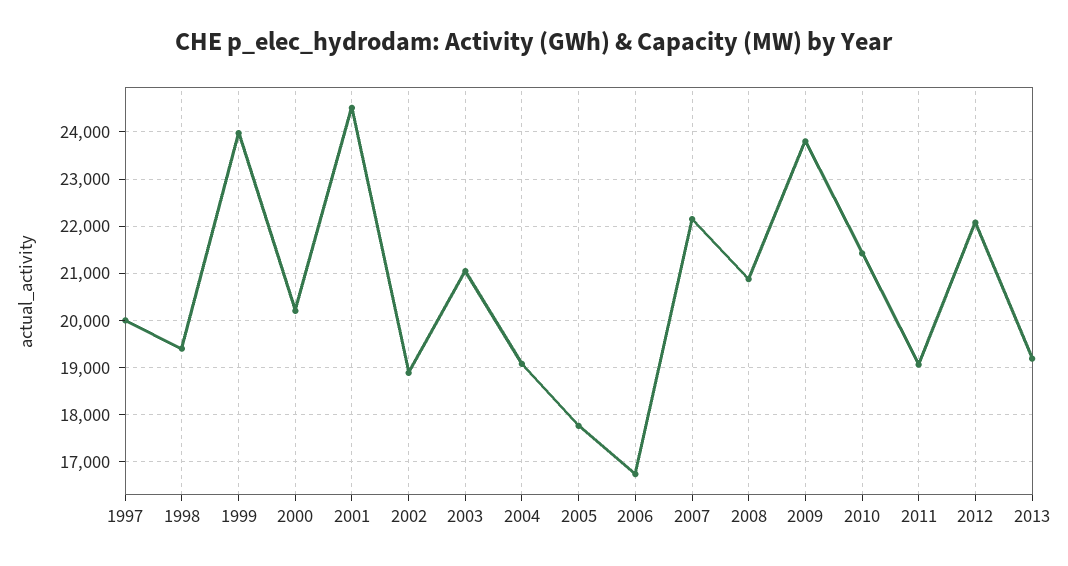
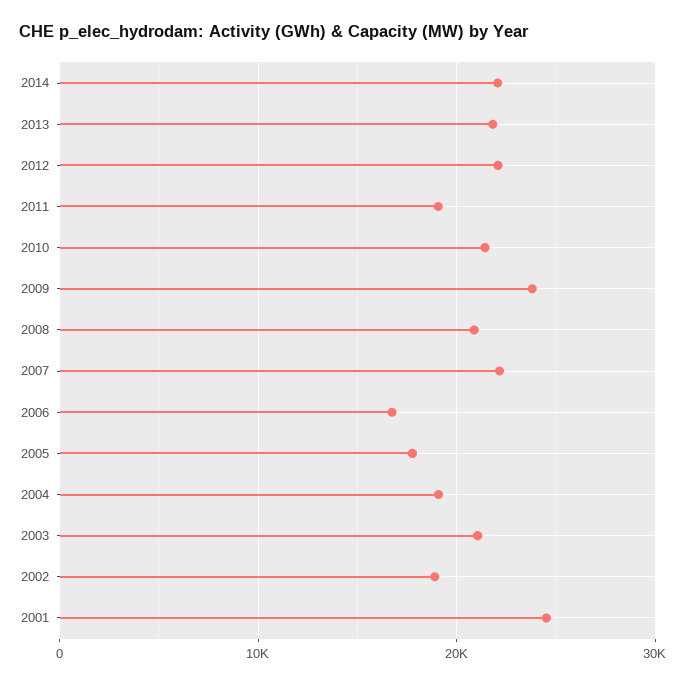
1997: 20000 -> none
1998: 19400 -> none
1999: 24000 -> none
2000: 20200 -> none
2013: 19200 -> 22000
2014: none -> 22000

